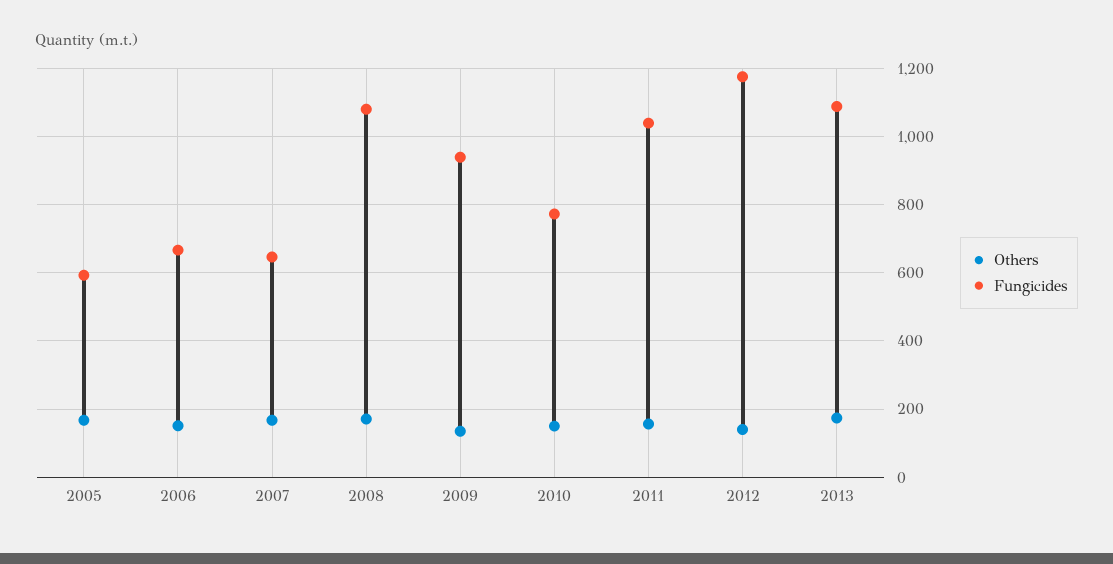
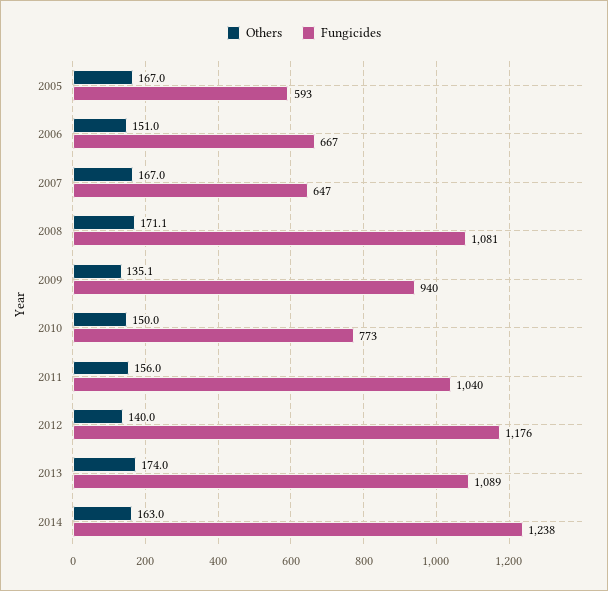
Others, 2014: none -> 163
Fungicides, 2014: none -> 1238

